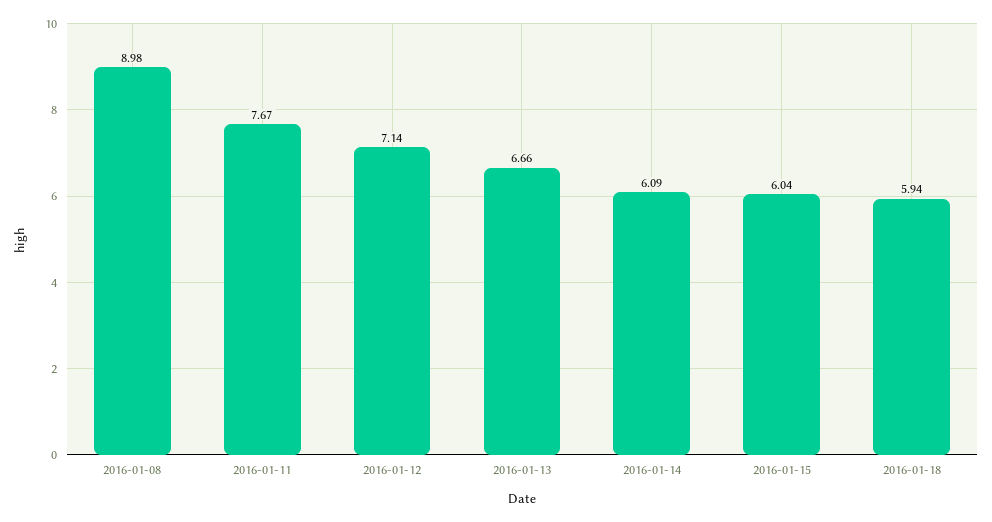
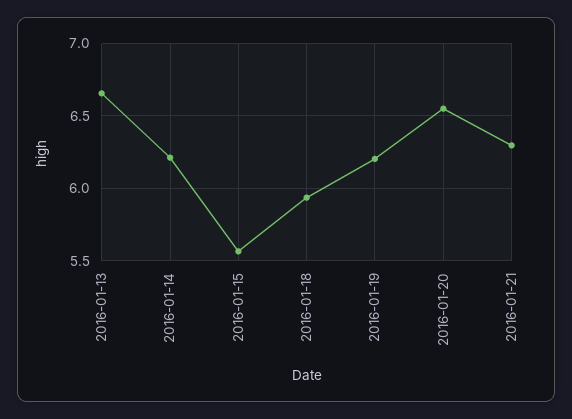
2016-01-08: 8.98 -> none
2016-01-11: 7.67 -> none
2016-01-12: 7.14 -> none
2016-01-14: 6.09 -> 6.2
2016-01-15: 6.04 -> 5.55
2016-01-19: none -> 6.2
2016-01-20: none -> 6.55
2016-01-21: none -> 6.3

